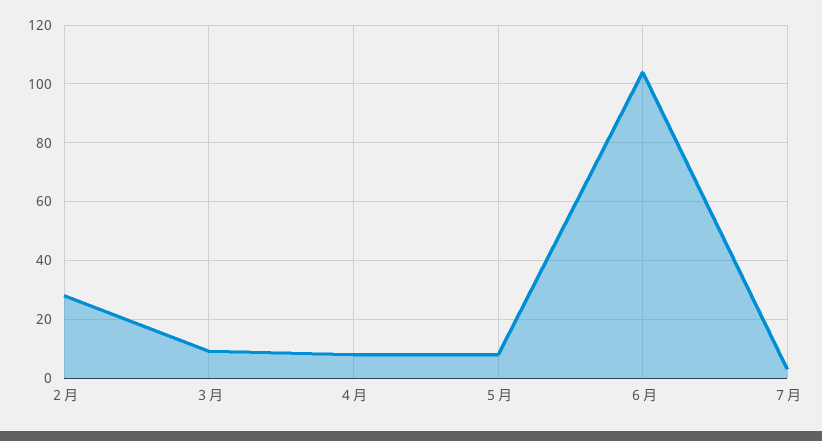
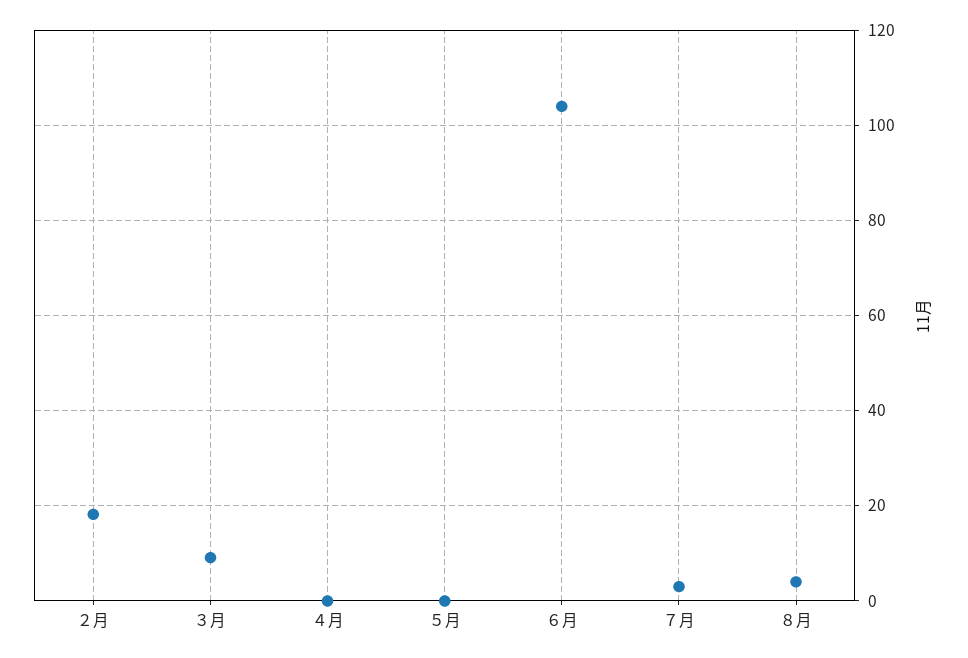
２月: 27.5 -> 18
４月: 7.5 -> 0
５月: 7.5 -> 0
８月: none -> 4

